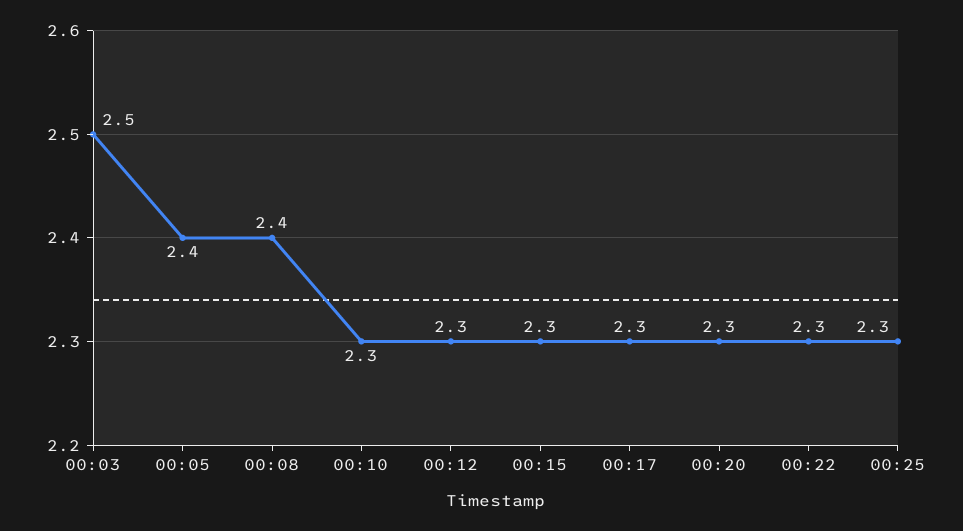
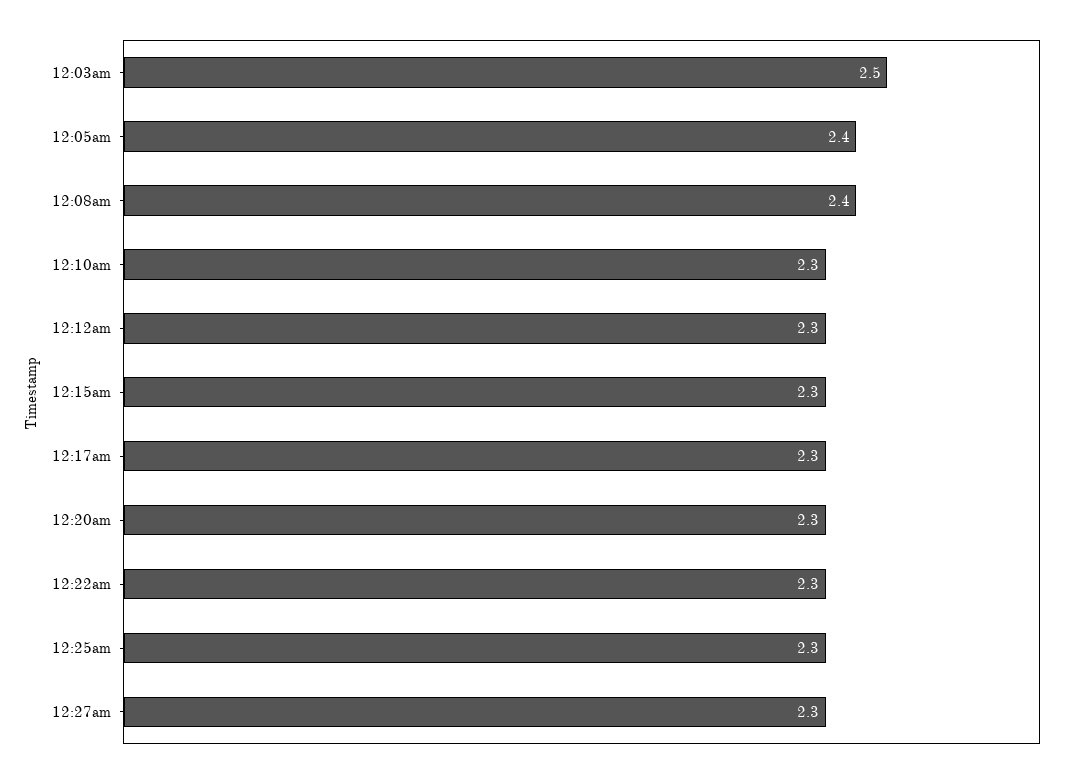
12:27am: none -> 2.3

